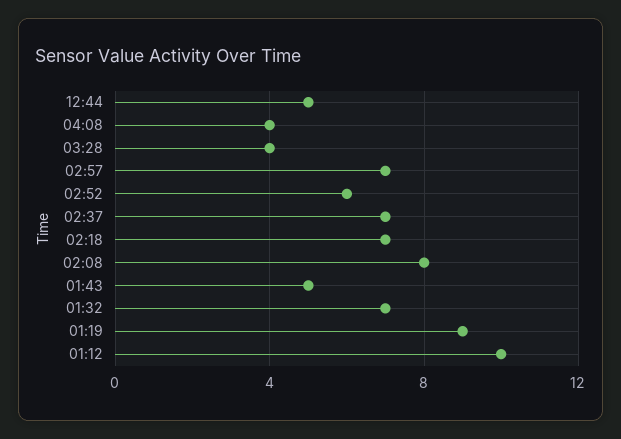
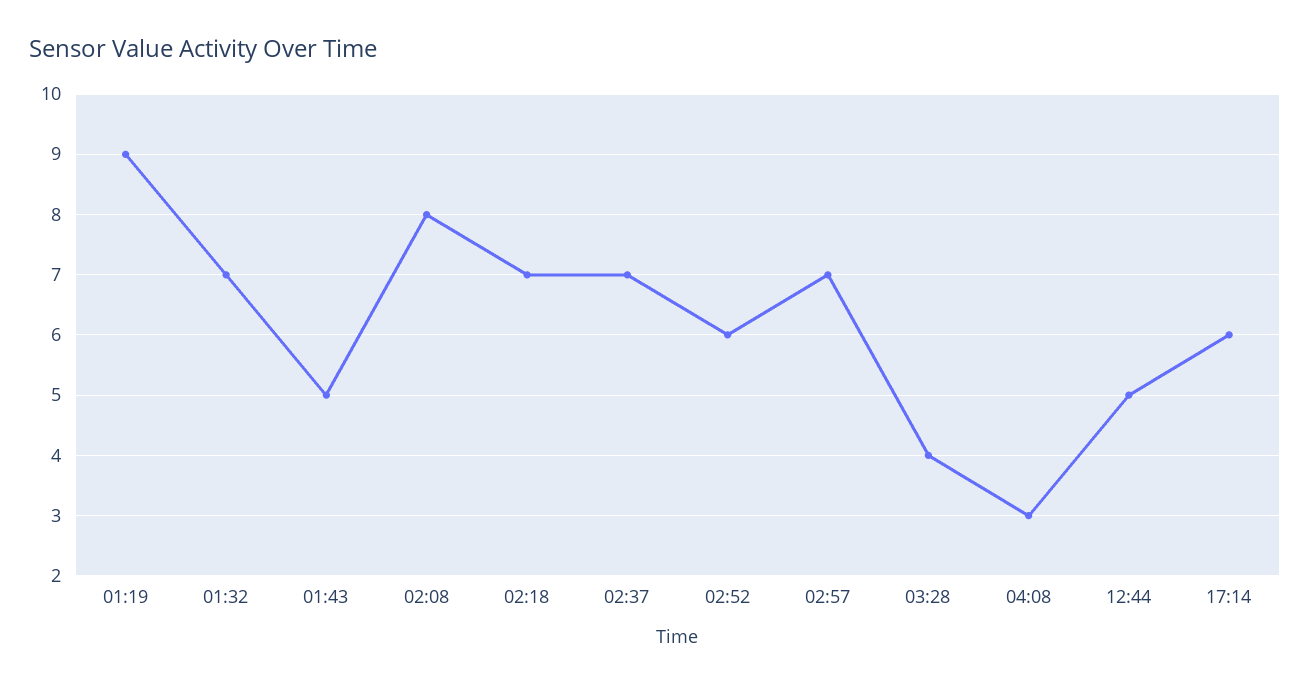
04:08: 4 -> 3
01:12: 10 -> none
17:14: none -> 6

